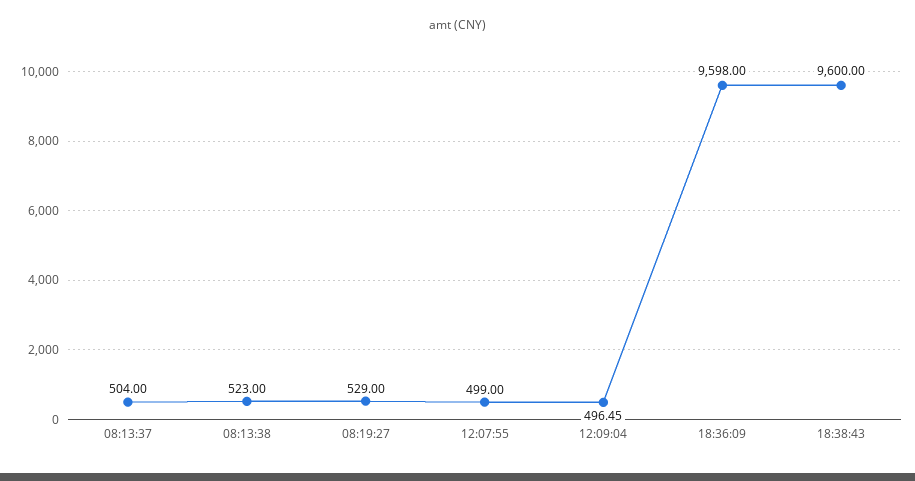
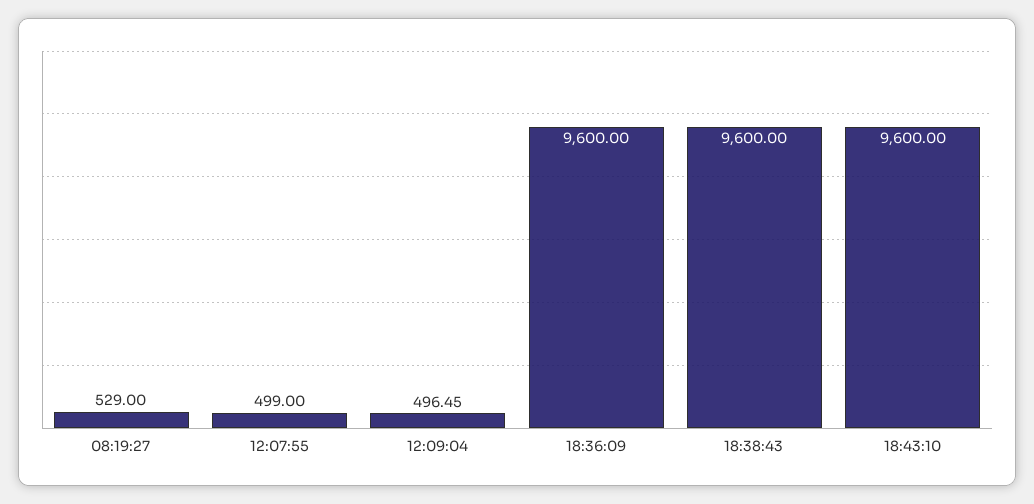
08:13:37: 504 -> none
08:13:38: 523 -> none
18:36:09: 9598 -> 9600
18:43:10: none -> 9600

